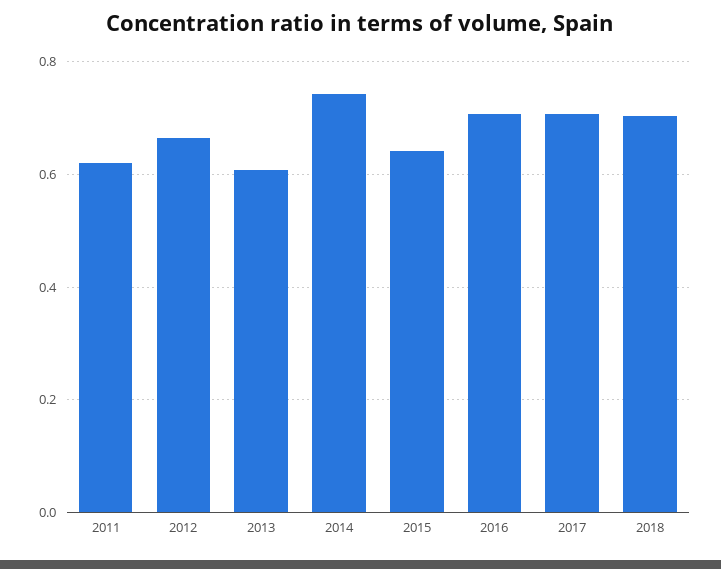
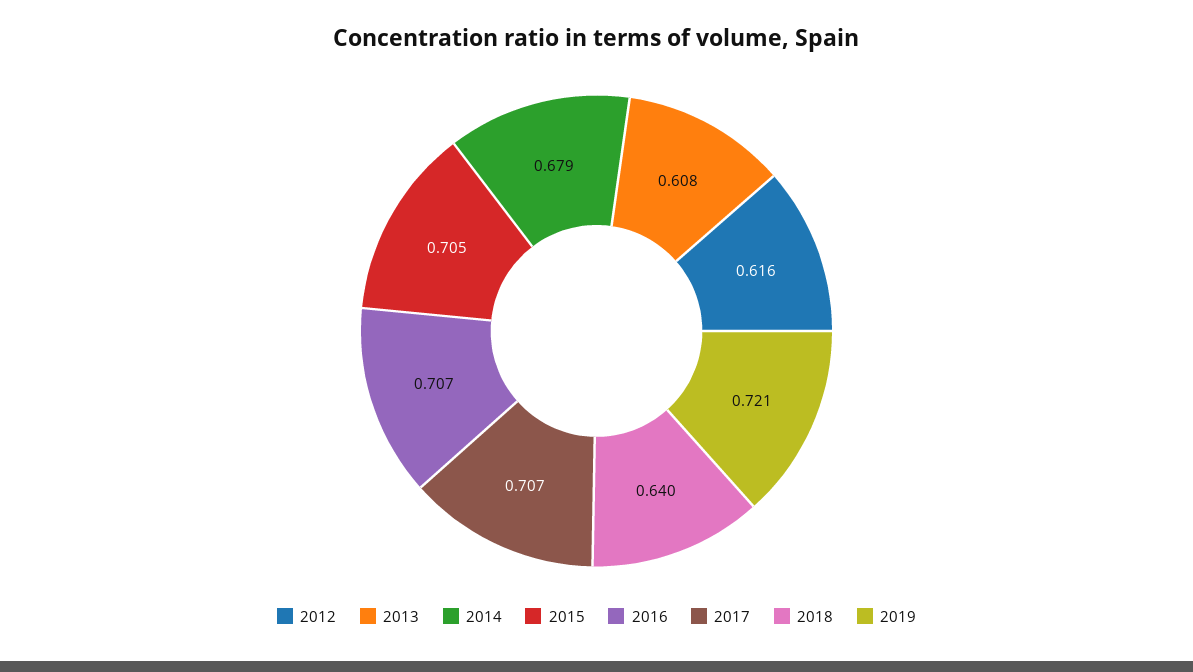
2011: 0.62 -> none
2012: 0.66 -> 0.616
2014: 0.74 -> 0.679
2015: 0.64 -> 0.705
2018: 0.7 -> 0.64
2019: none -> 0.721

